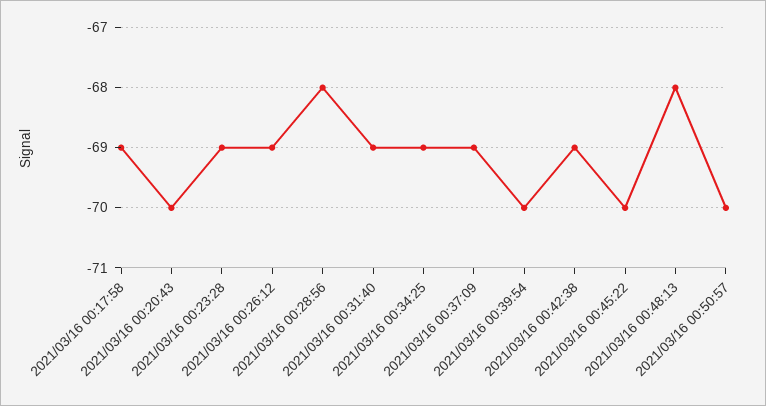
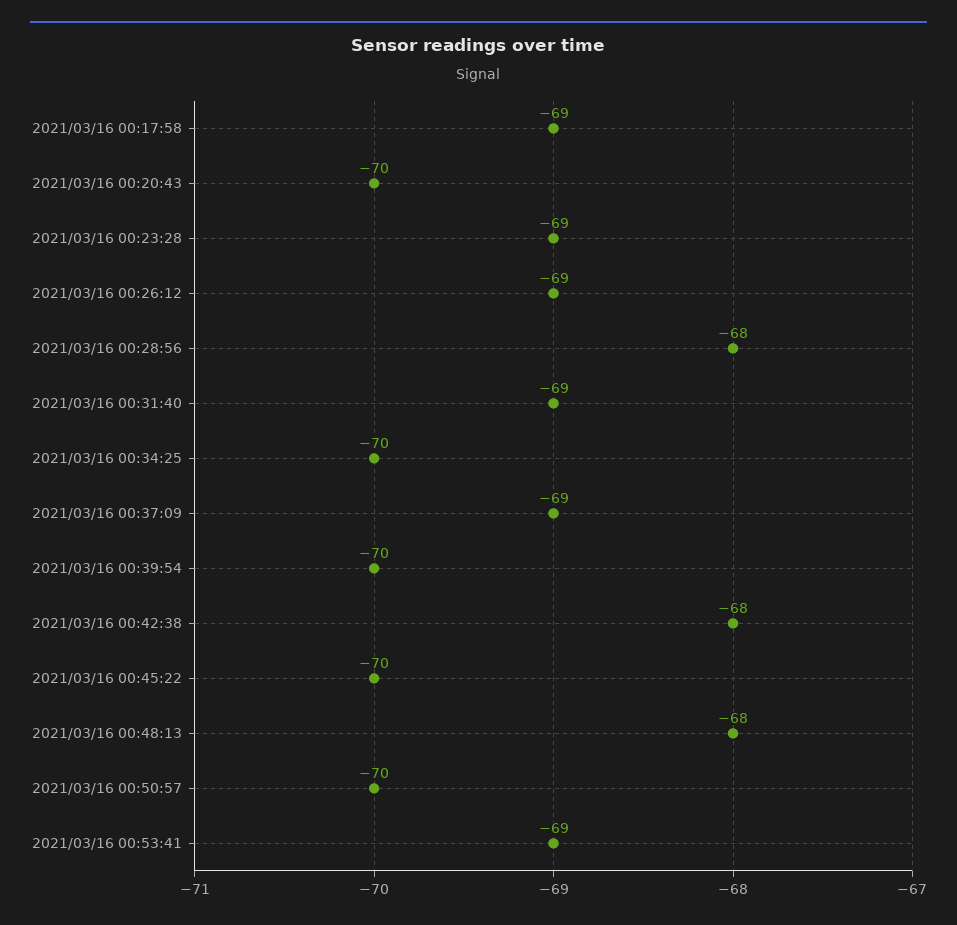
2021/03/16 00:34:25: -69 -> -70
2021/03/16 00:42:38: -69 -> -68
2021/03/16 00:53:41: none -> -69

